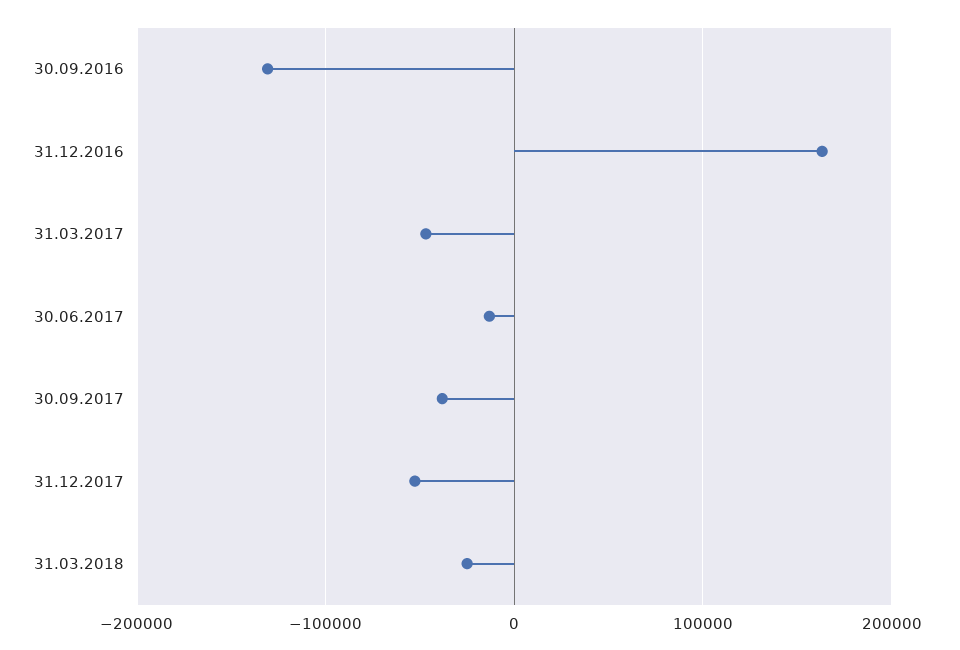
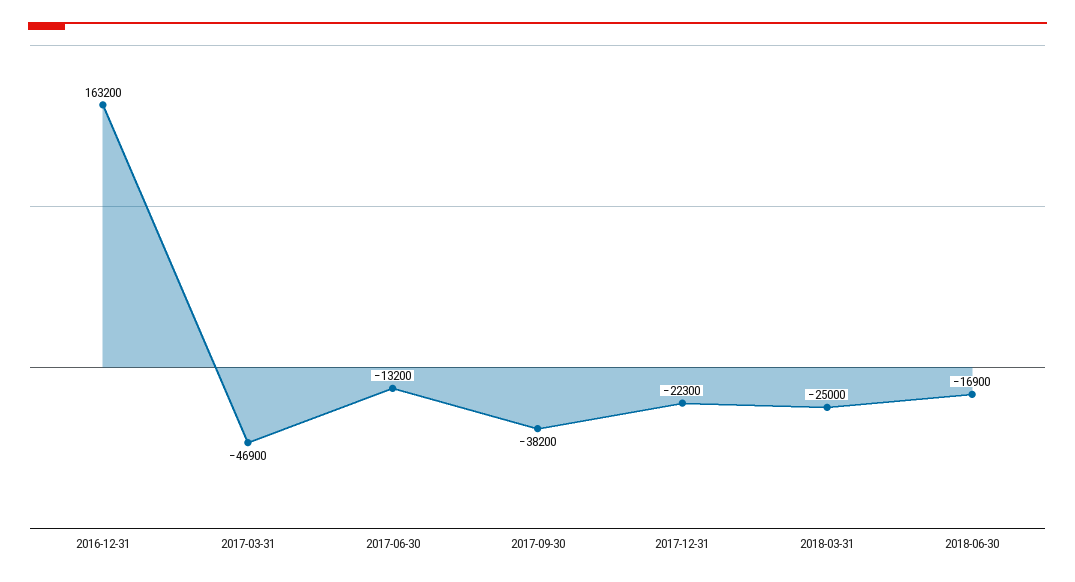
30.09.2016: -130000 -> none
31.12.2017: -50000 -> -22300
2018-06-30: none -> -16900

